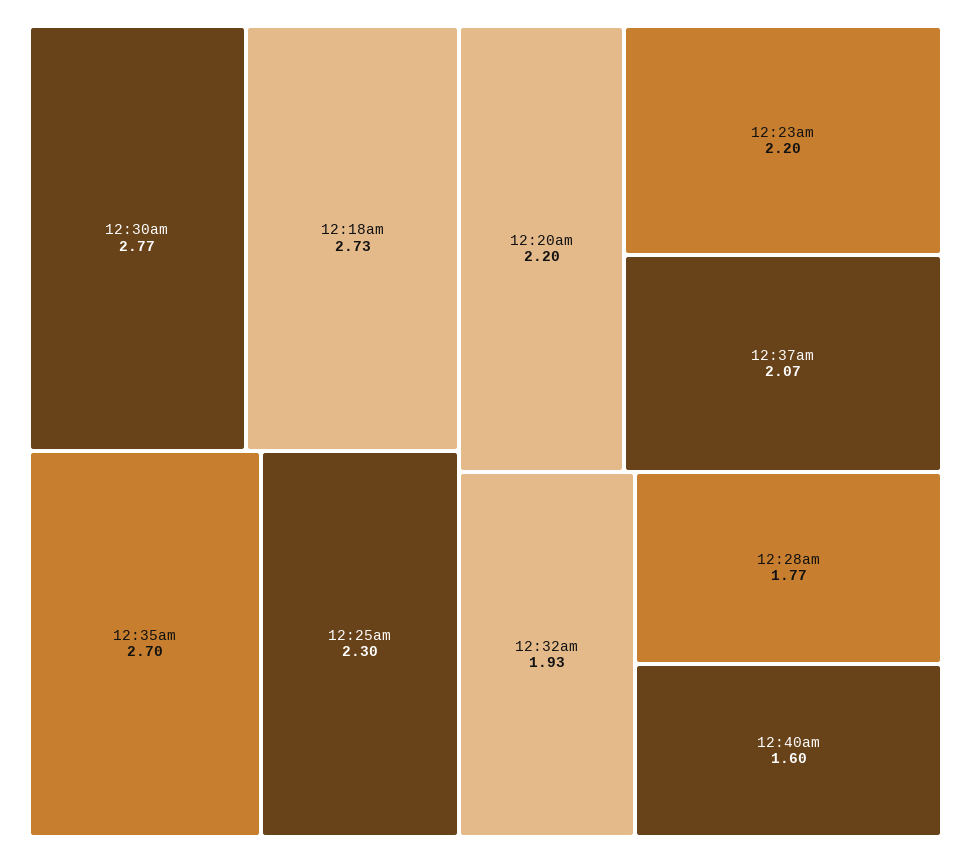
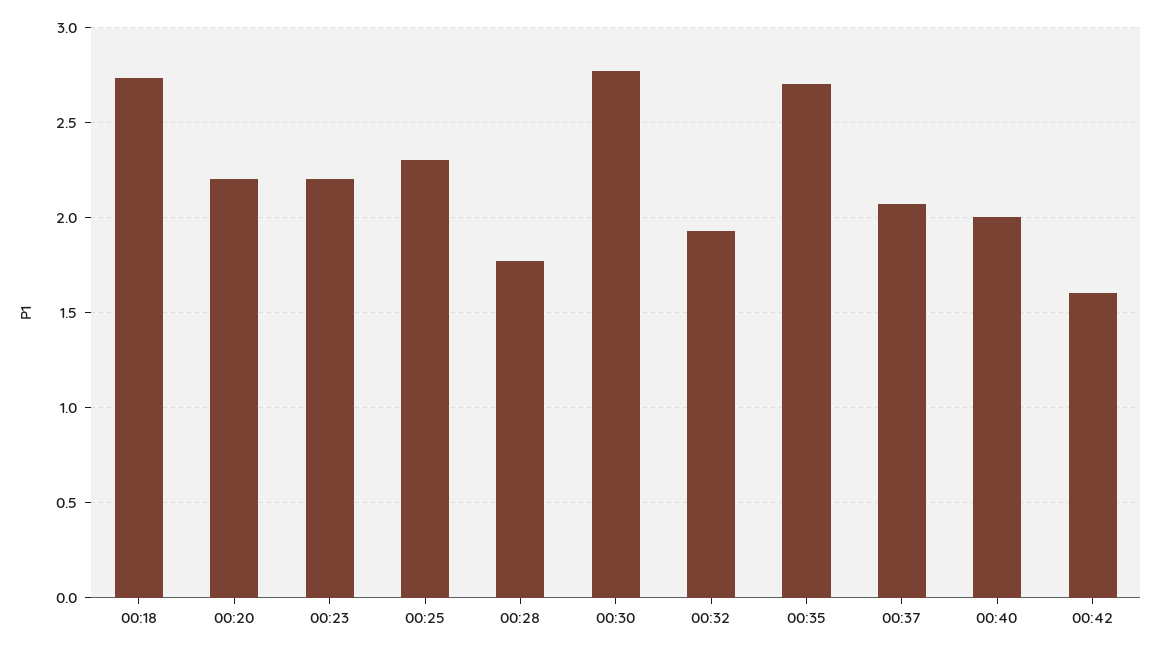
12:40am: 1.6 -> 2
00:42: none -> 1.6

